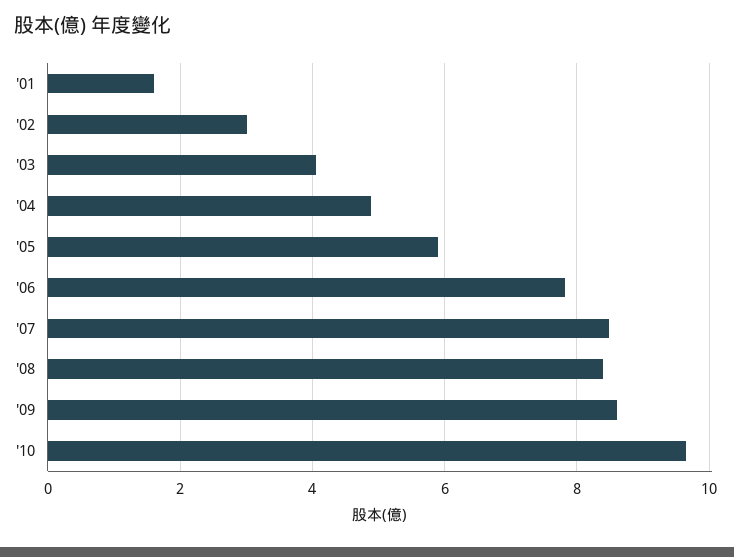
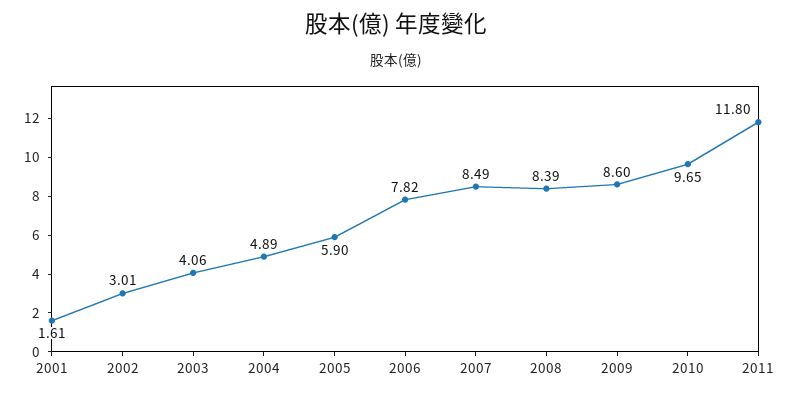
2011: none -> 11.8

